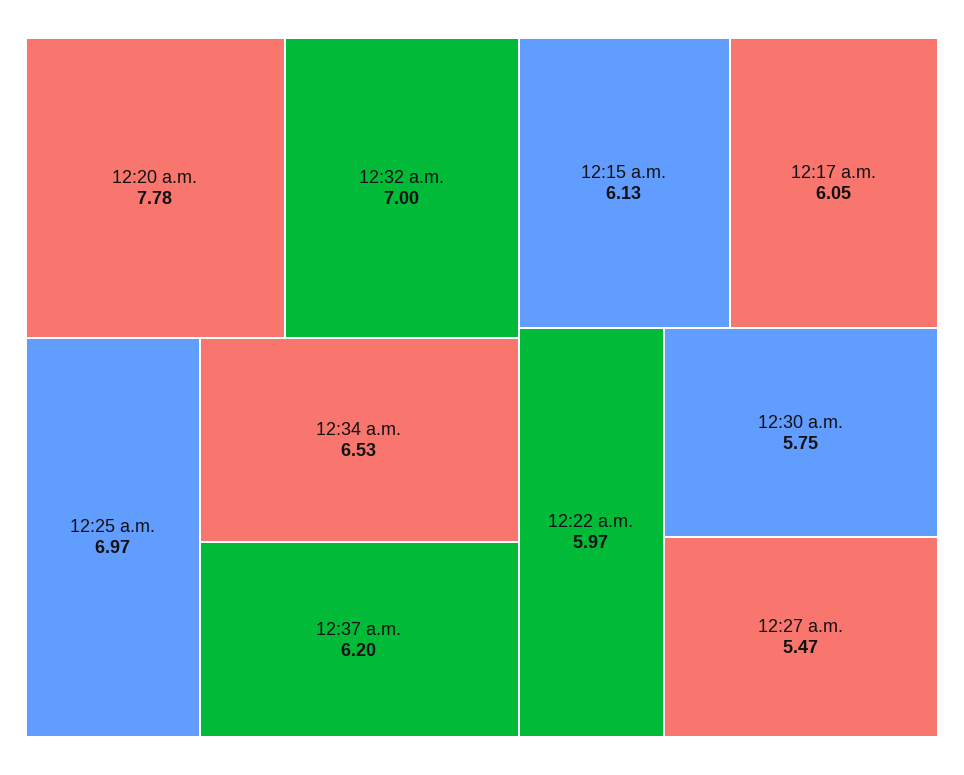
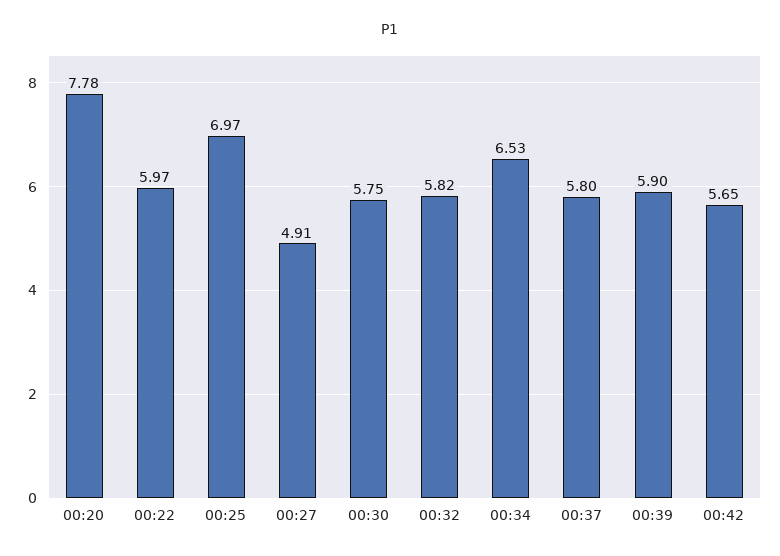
12:32 a.m.: 7 -> 5.82
12:37 a.m.: 6.2 -> 5.8
12:15 a.m.: 6.13 -> none
12:17 a.m.: 6.05 -> none
12:27 a.m.: 5.47 -> 4.91
00:39: none -> 5.9
00:42: none -> 5.65

